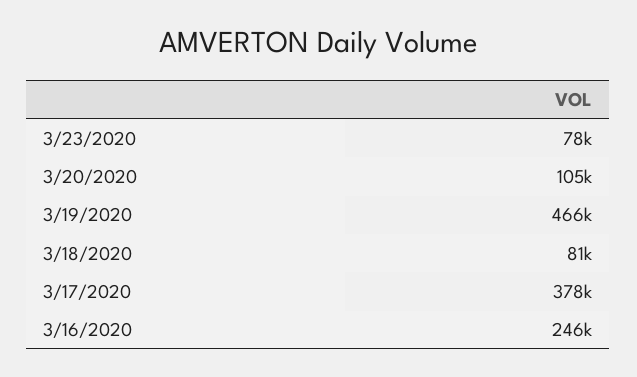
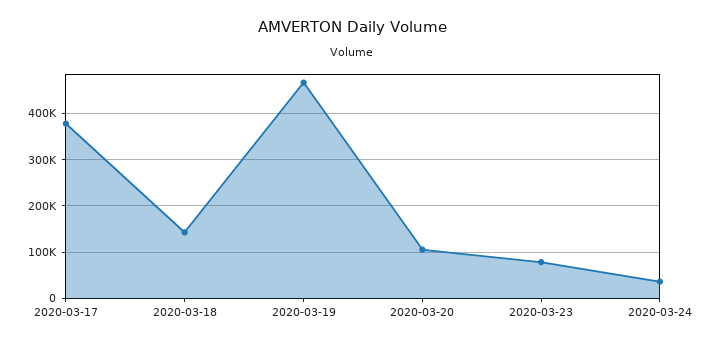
3/18/2020: 81000 -> 140000
3/16/2020: 246000 -> none
2020-03-24: none -> 40000

